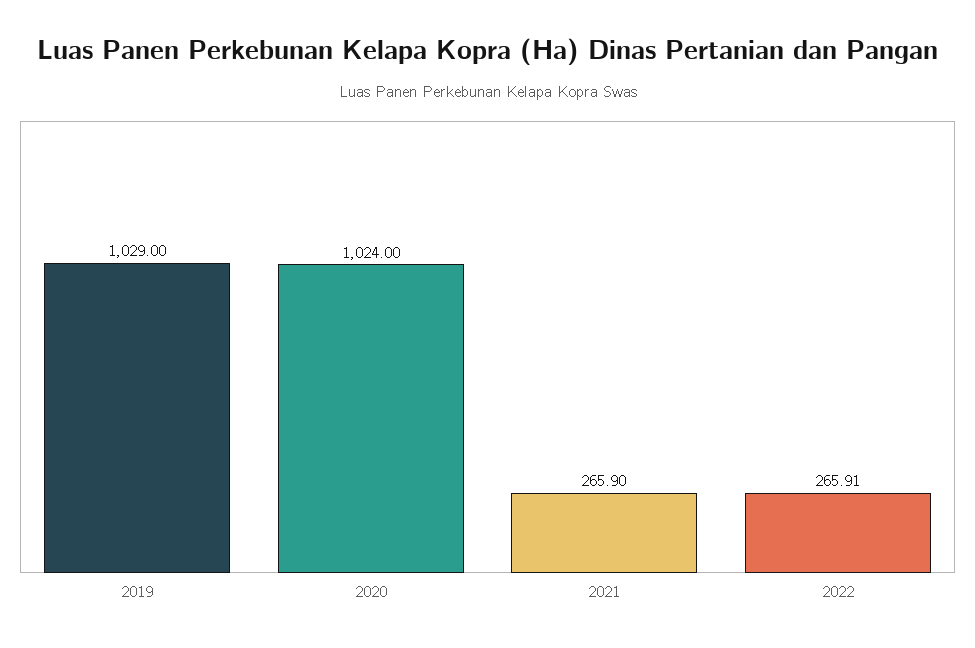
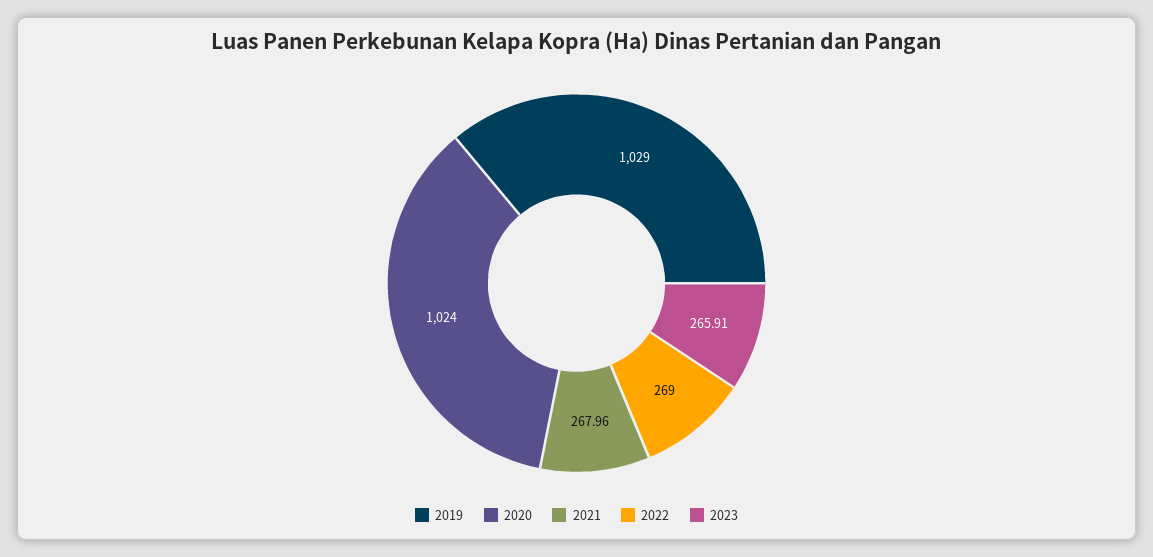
2021: 265.9 -> 267.96
2022: 265.91 -> 269
2023: none -> 265.91

